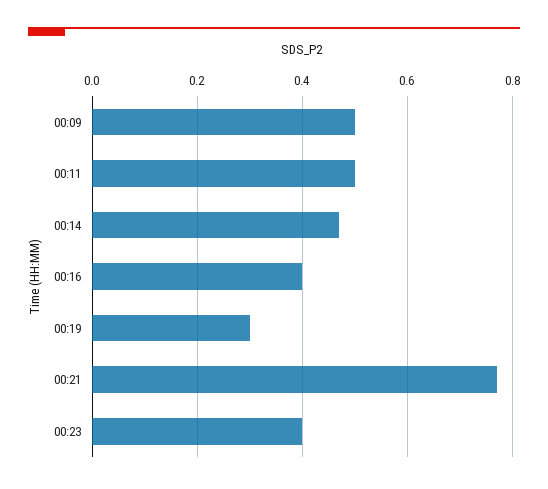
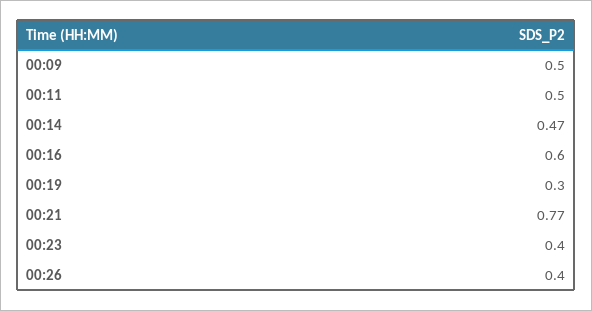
00:16: 0.4 -> 0.6
00:26: none -> 0.4

